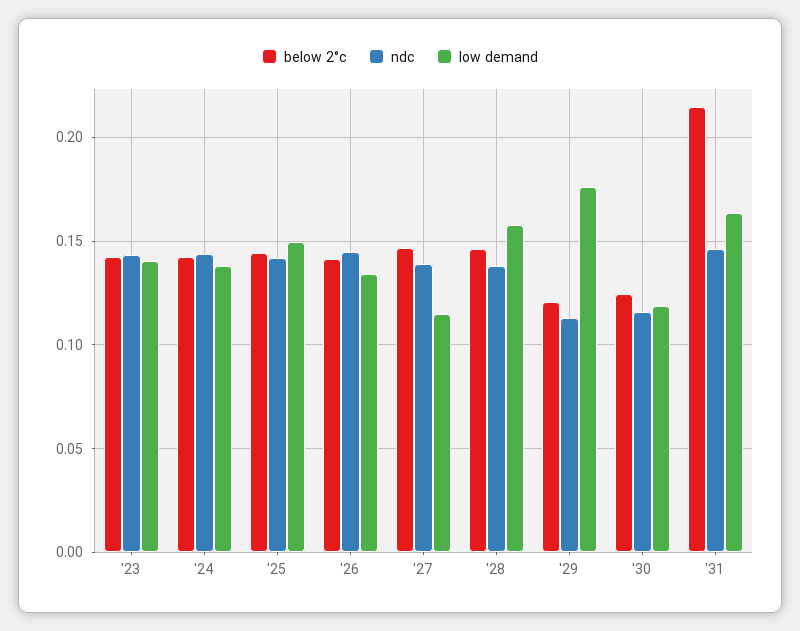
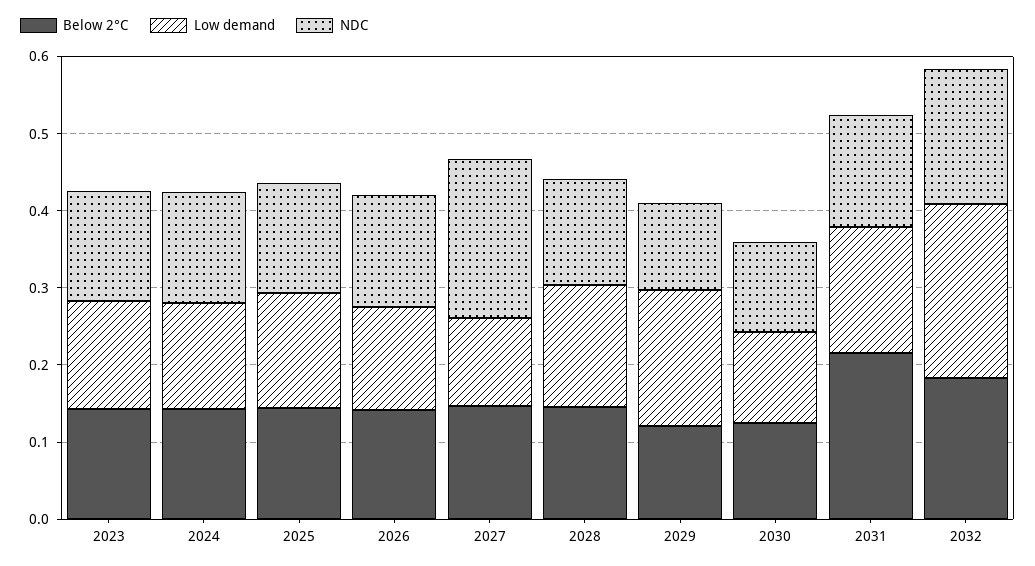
ndc, '27: 0.14 -> 0.2
below 2°c, 2032: none -> 0.18
low demand, 2032: none -> 0.22
ndc, 2032: none -> 0.18

